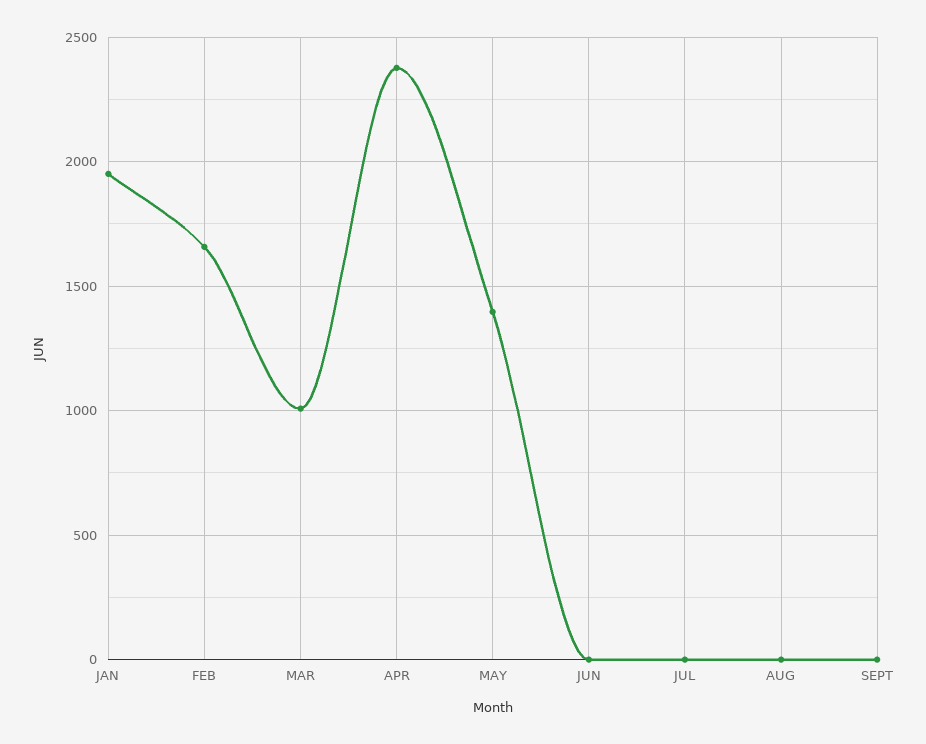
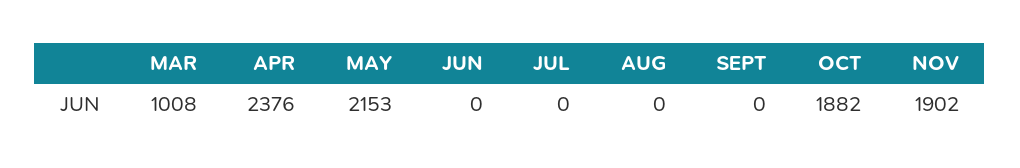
JAN: 1950 -> none
FEB: 1650 -> none
MAY: 1400 -> 2153
OCT: none -> 1882
NOV: none -> 1902

